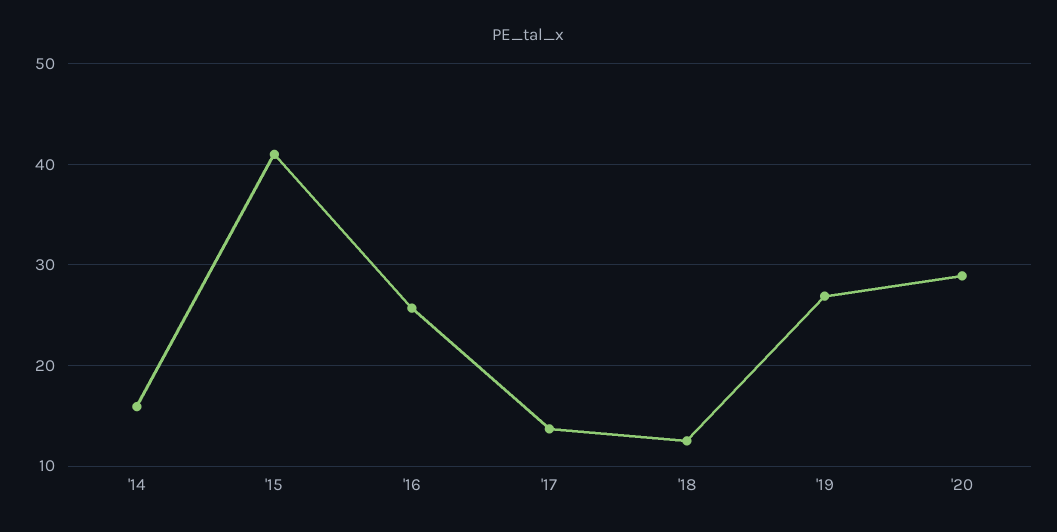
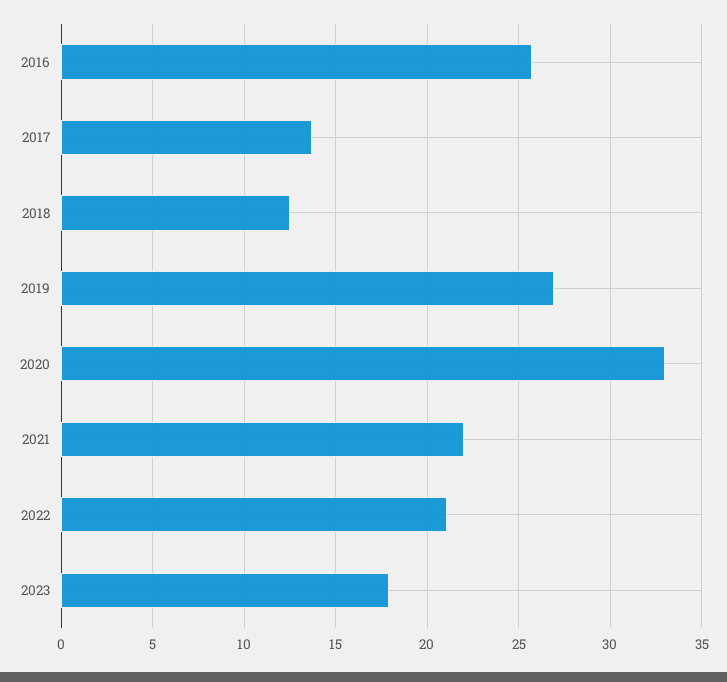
'14: 16 -> none
'15: 41 -> none
'20: 29 -> 33
2021: none -> 22
2022: none -> 21
2023: none -> 18

